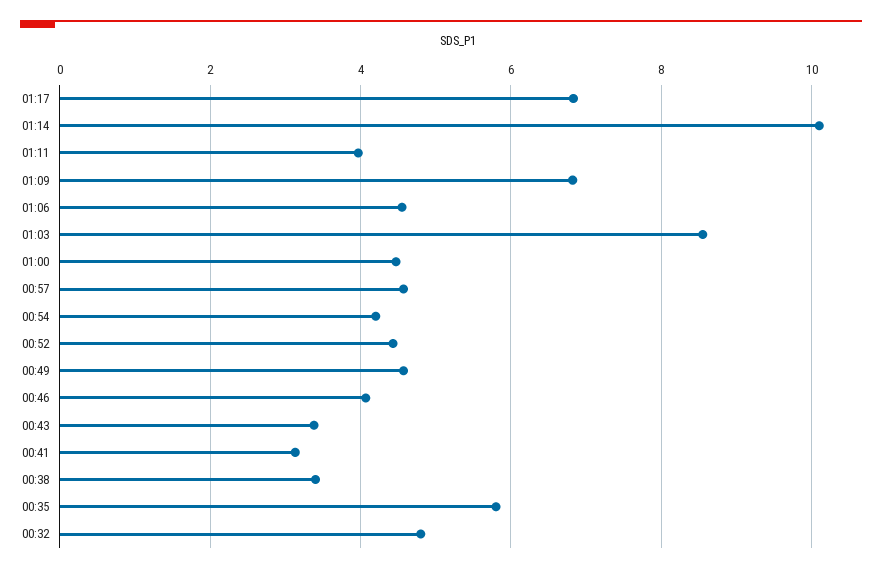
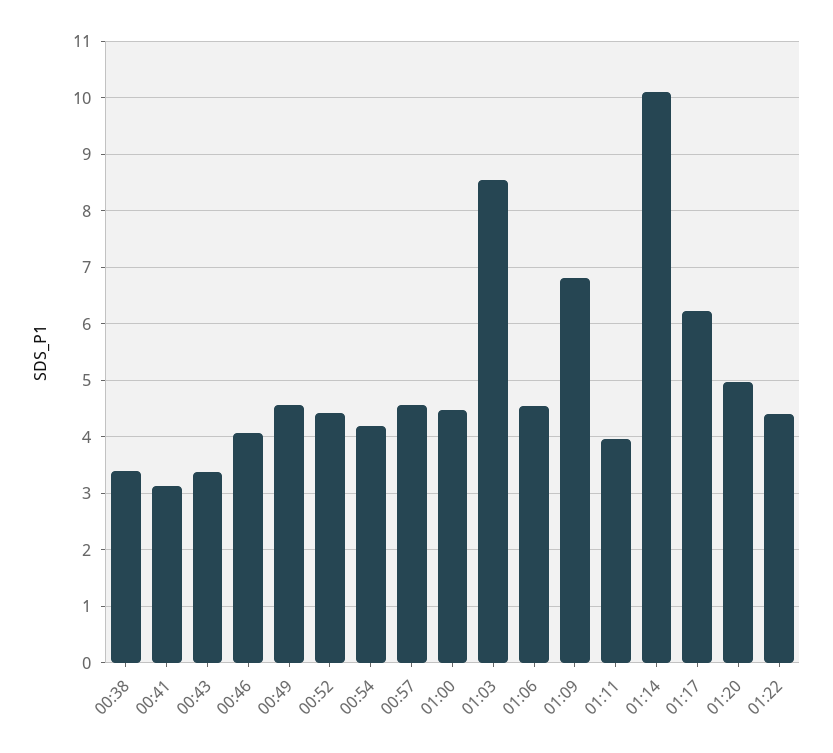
01:17: 6.8 -> 6.2
00:35: 5.8 -> none
00:32: 4.8 -> none
01:20: none -> 5
01:22: none -> 4.4

